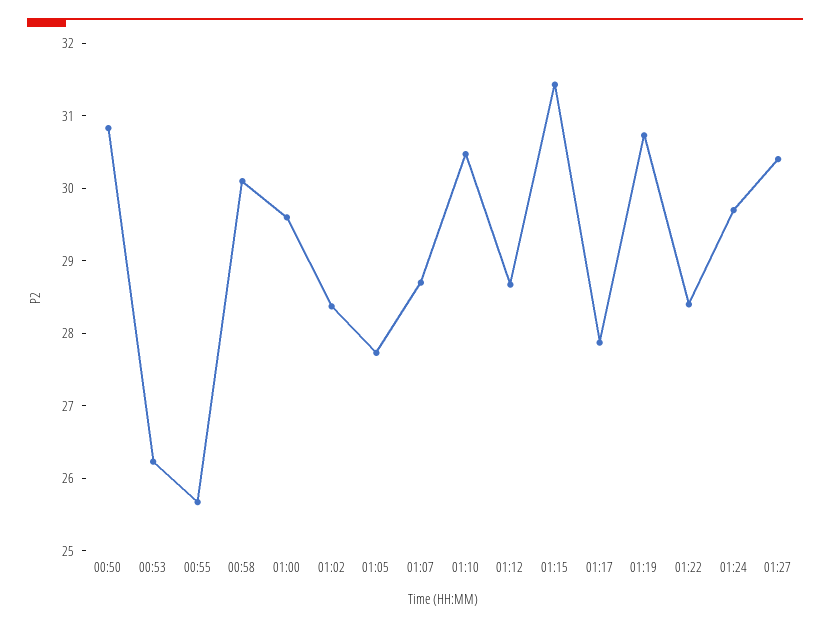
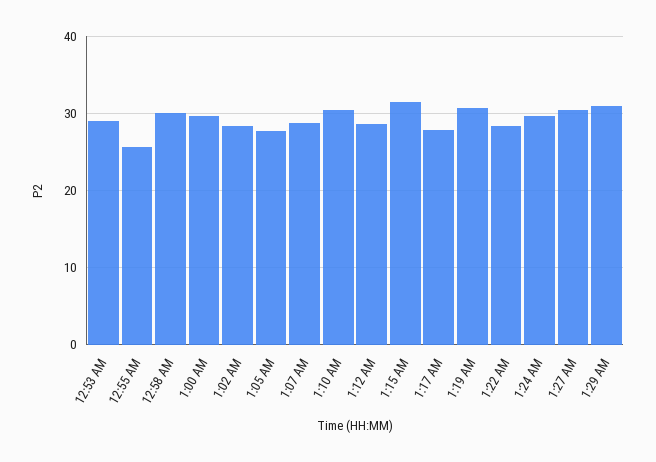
00:50: 30.8 -> none
00:53: 26.2 -> 29
1:29 AM: none -> 31

